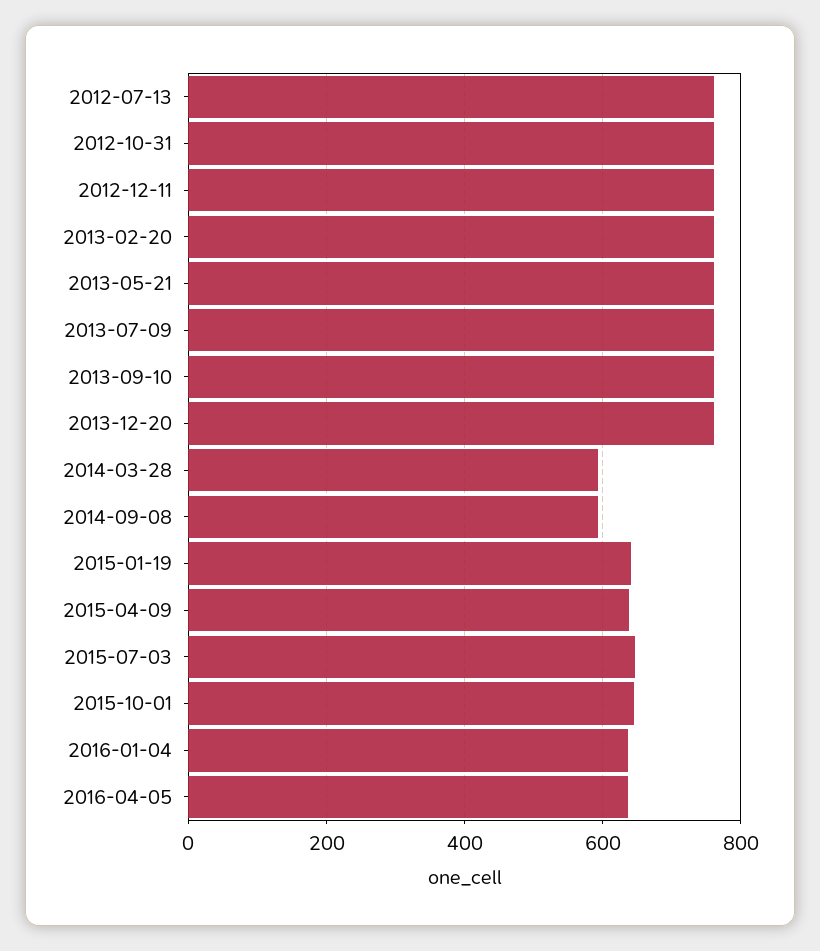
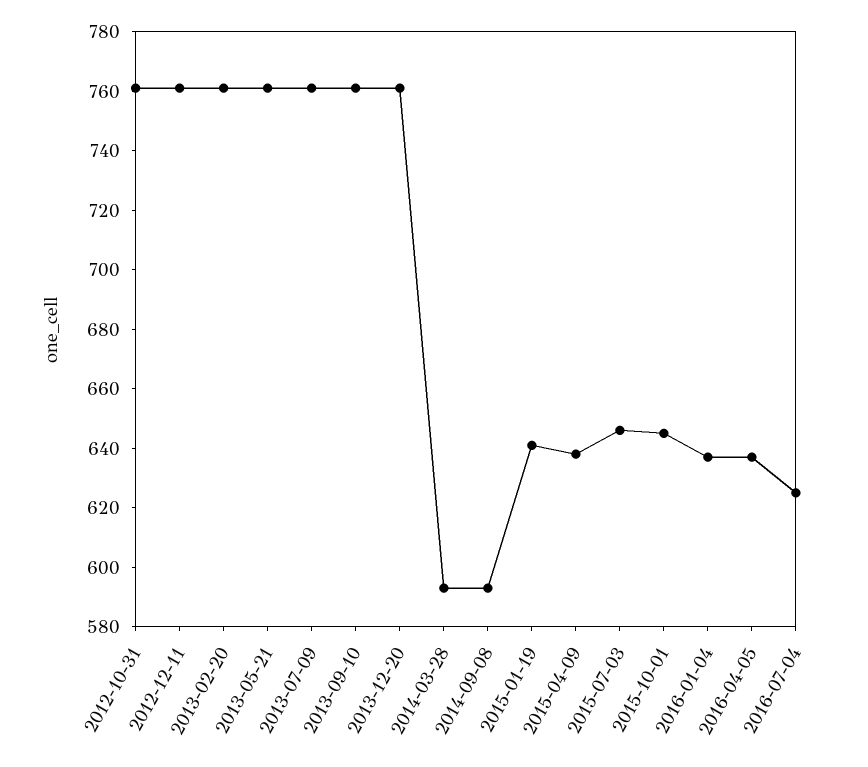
2012-07-13: 760 -> none
2016-07-04: none -> 625

